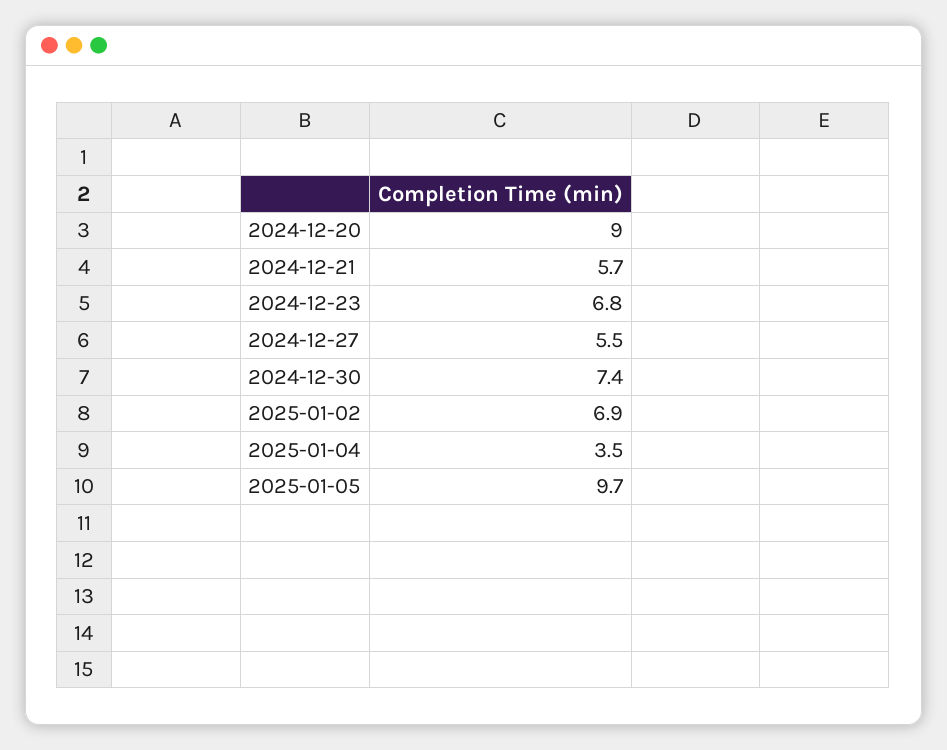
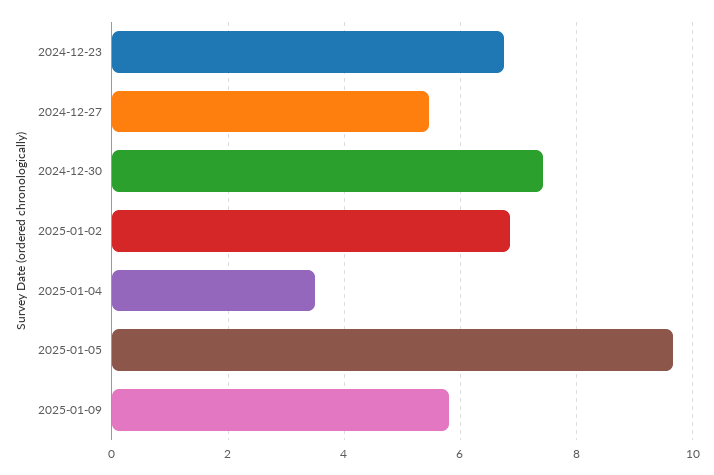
2024-12-20: 9 -> none
2024-12-21: 5.7 -> none
2025-01-09: none -> 5.8

